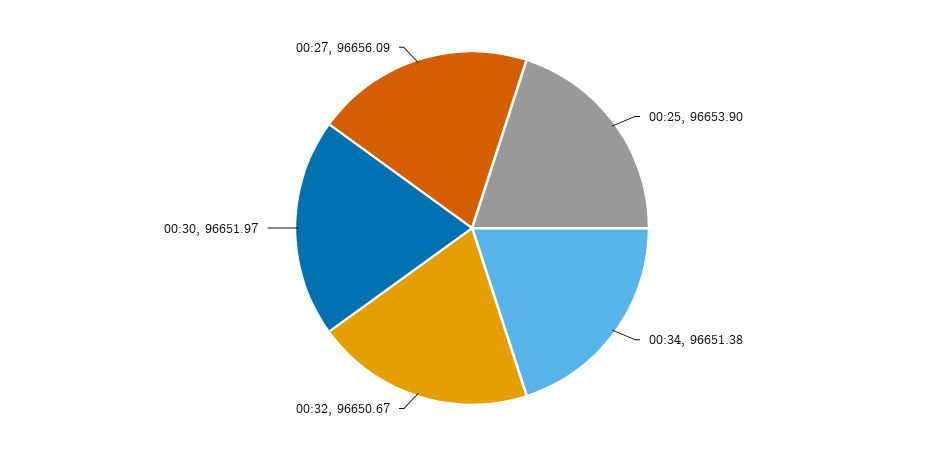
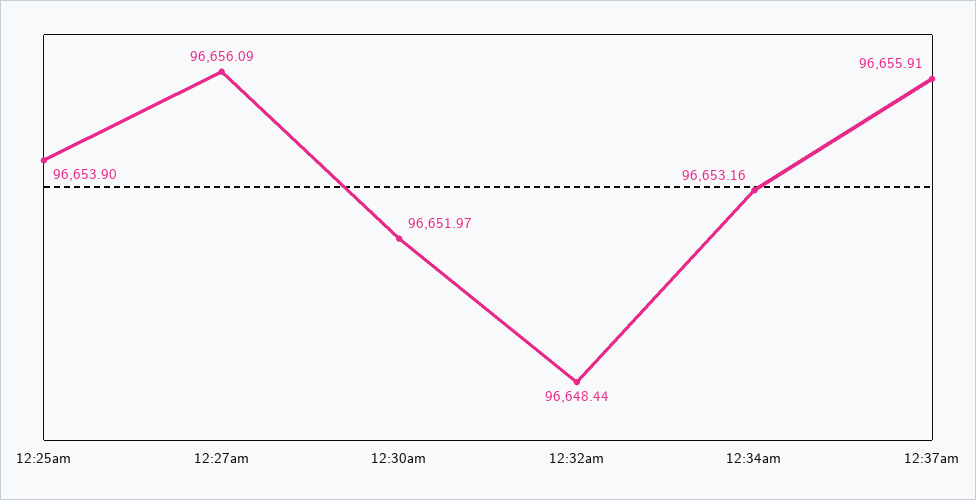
00:34: 96651.38 -> 96653.16
00:32: 96650.67 -> 96648.44
12:37am: none -> 96655.91

